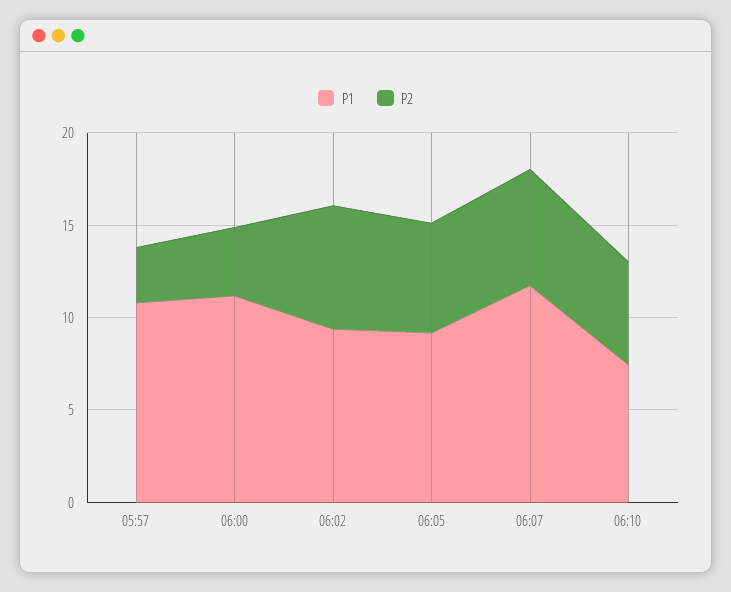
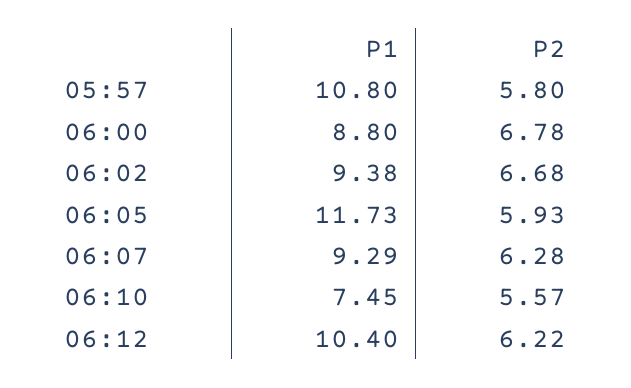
P2, 05:57: 3 -> 5.8
P1, 06:00: 11 -> 8.8
P2, 06:00: 4 -> 6.78
P1, 06:05: 9 -> 11.73
P1, 06:07: 12 -> 9.29
P1, 06:12: none -> 10.4
P2, 06:12: none -> 6.22

